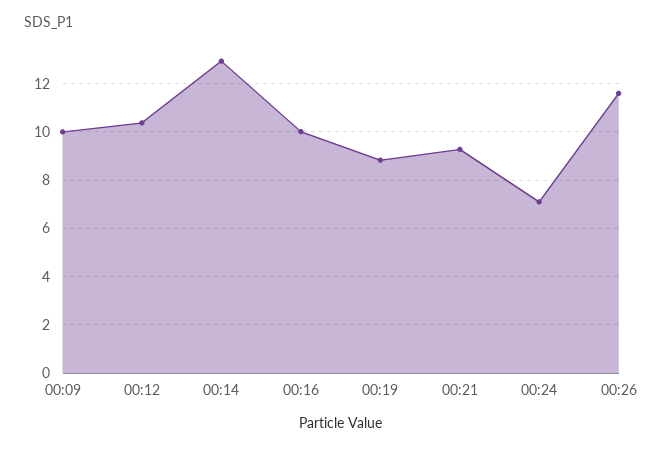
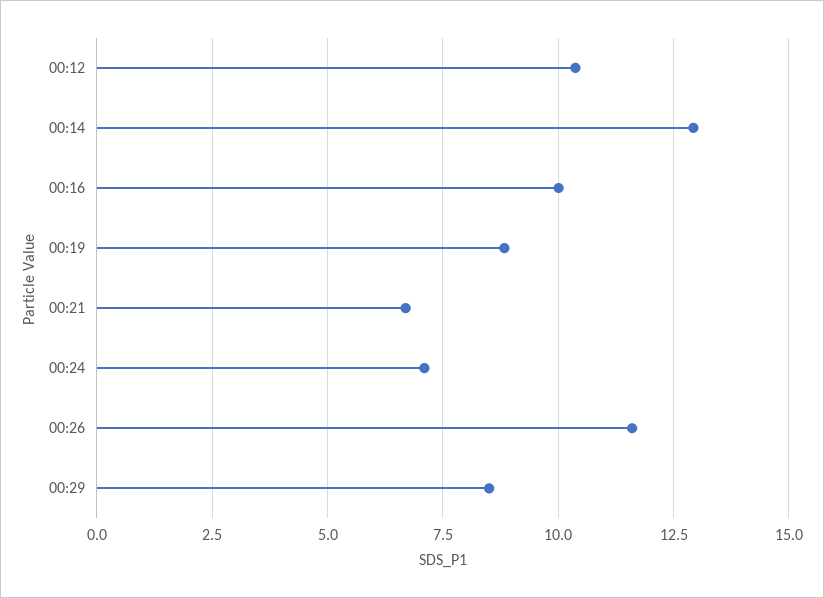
00:09: 10 -> none
00:21: 9.25 -> 6.75
00:29: none -> 8.5

